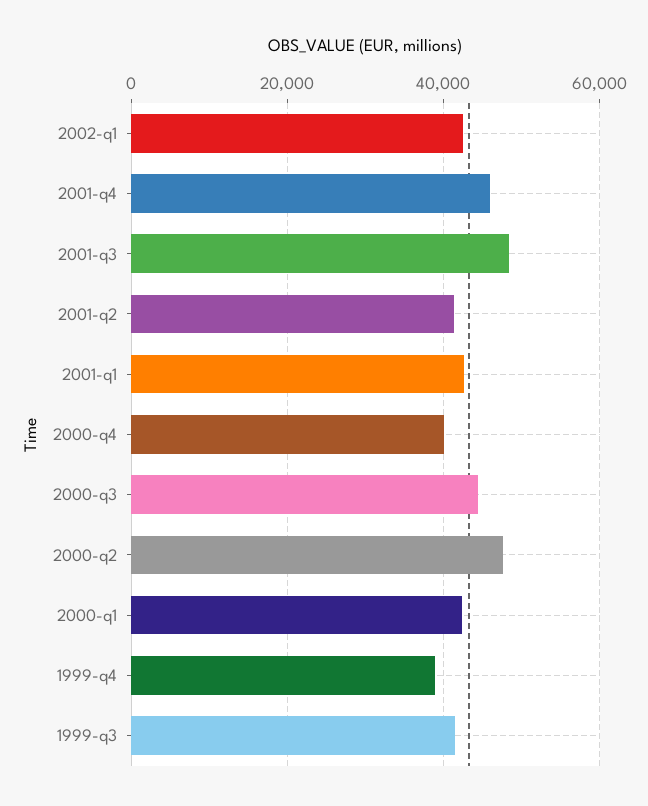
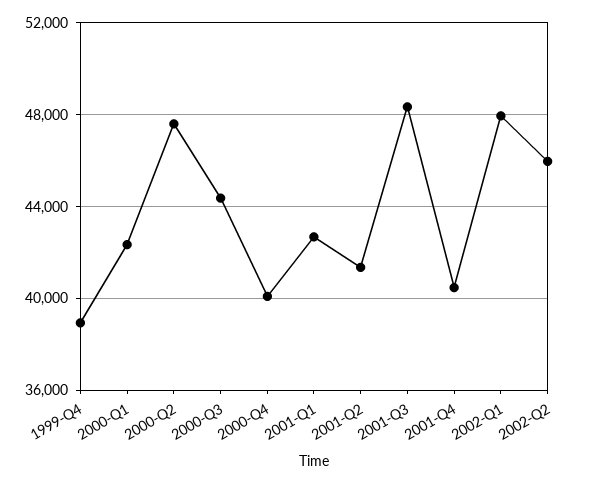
2002-q1: 42000 -> 48000
2001-q4: 46000 -> 40500
1999-q3: 42000 -> none
2002-Q2: none -> 46000

